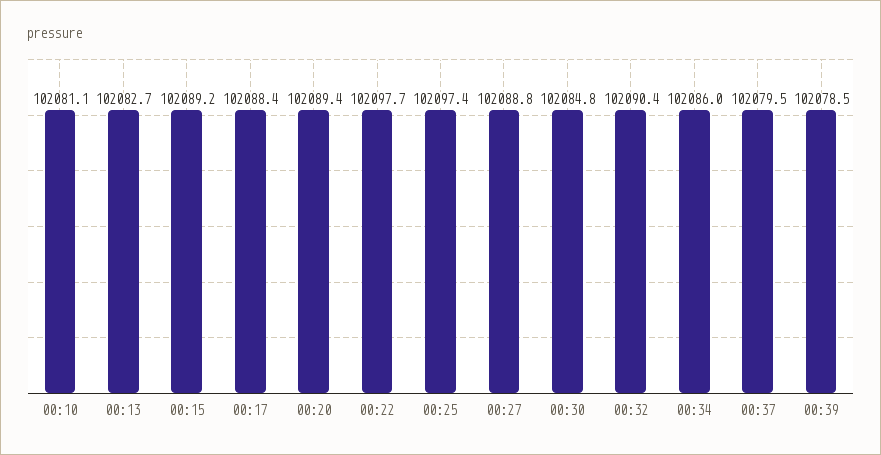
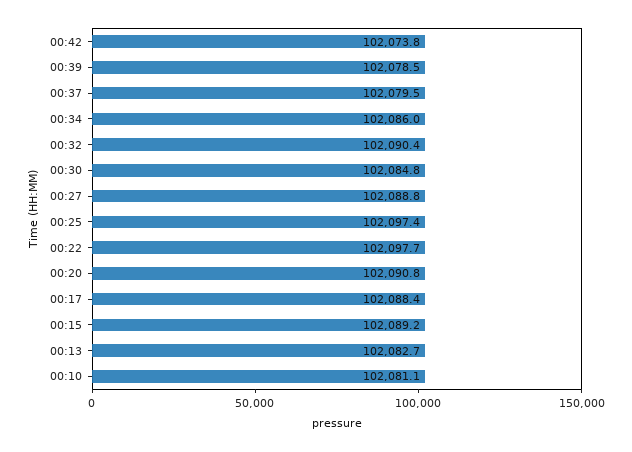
00:20: 102089.4 -> 102090.8
00:42: none -> 102073.8

